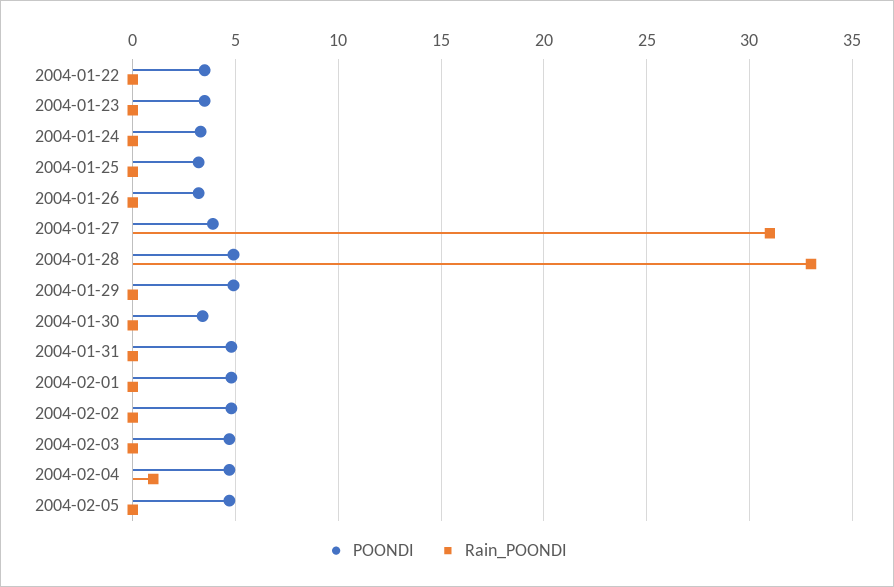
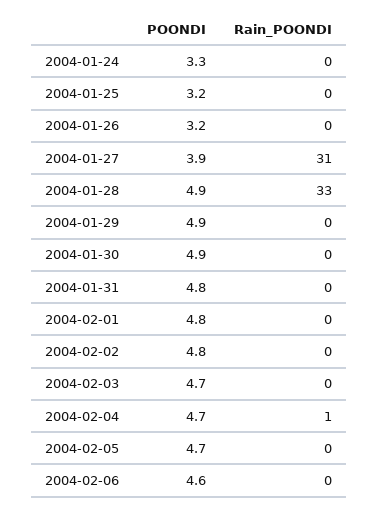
POONDI, 2004-01-22: 3.5 -> none
Rain_POONDI, 2004-01-22: 0 -> none
POONDI, 2004-01-23: 3.5 -> none
Rain_POONDI, 2004-01-23: 0 -> none
POONDI, 2004-01-30: 3.5 -> 4.9
POONDI, 2004-02-06: none -> 4.6
Rain_POONDI, 2004-02-06: none -> 0

